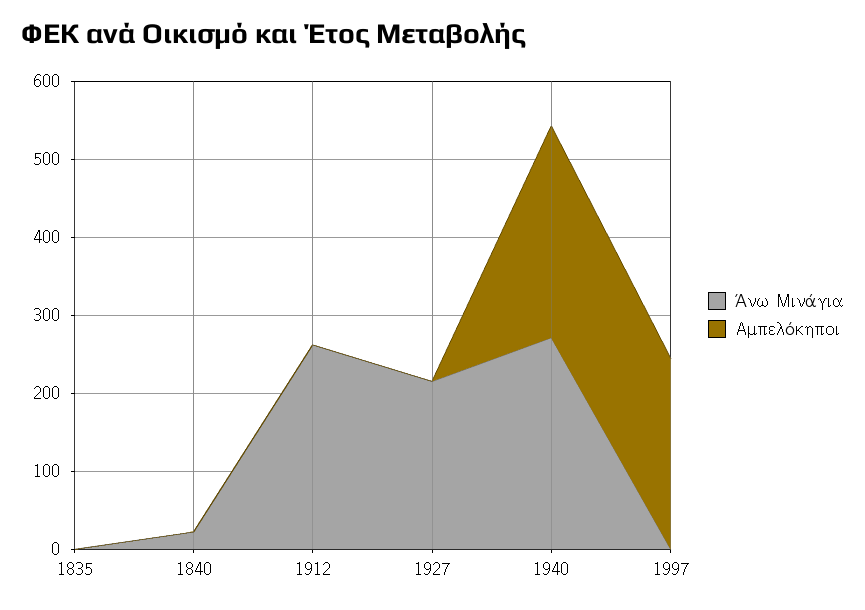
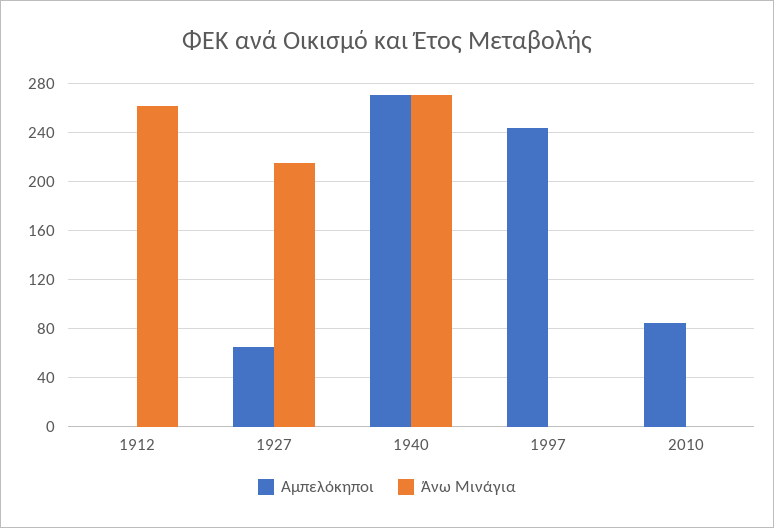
Άνω Μινάγια, 1835: 0 -> none
Αμπελόκηποι, 1835: 0 -> none
Άνω Μινάγια, 1840: 20 -> none
Αμπελόκηποι, 1840: 0 -> none
Αμπελόκηποι, 1927: 0 -> 65
Αμπελόκηποι, 2010: none -> 85
Άνω Μινάγια, 2010: none -> 0

